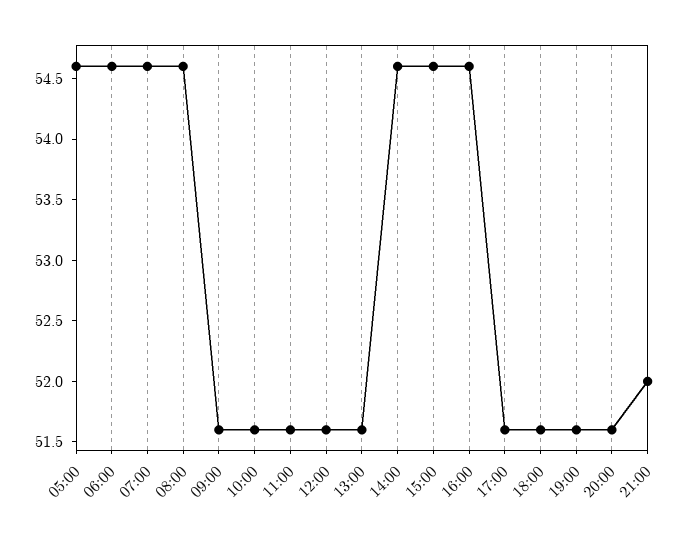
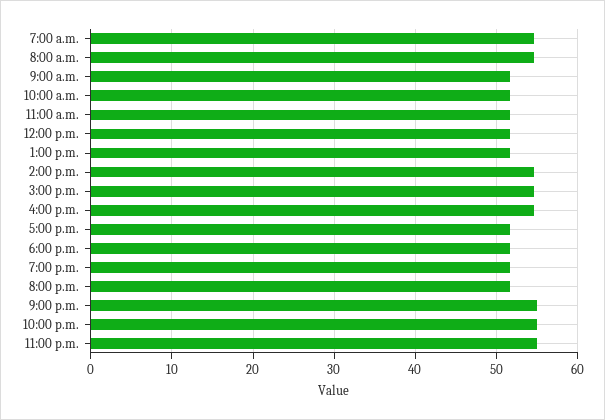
05:00: 54.6 -> none
06:00: 54.6 -> none
21:00: 52 -> 55
10:00 p.m.: none -> 55
11:00 p.m.: none -> 55

